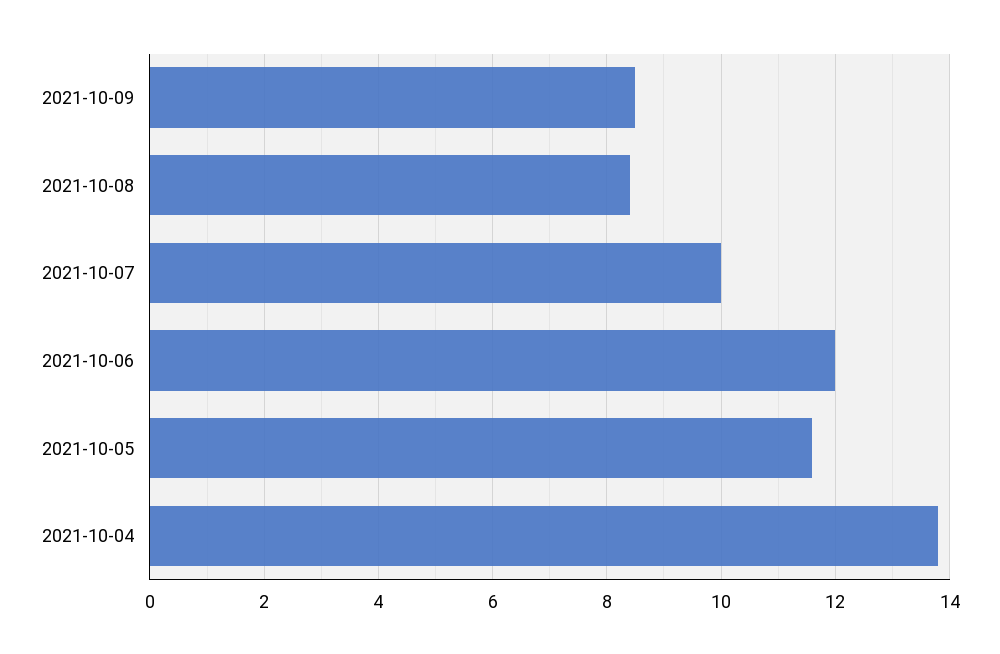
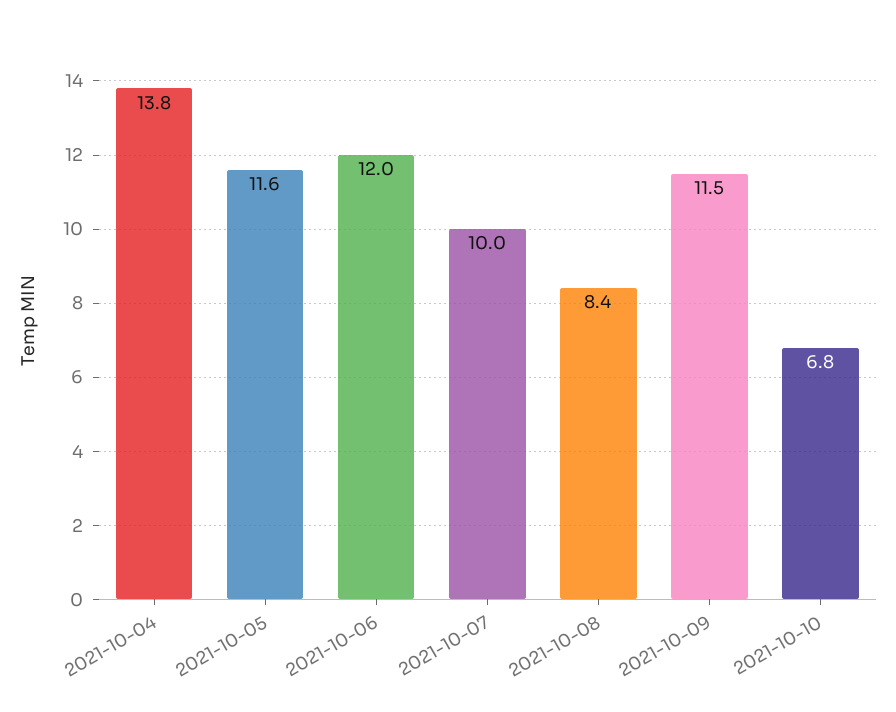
2021-10-09: 8.5 -> 11.5
2021-10-10: none -> 6.8

